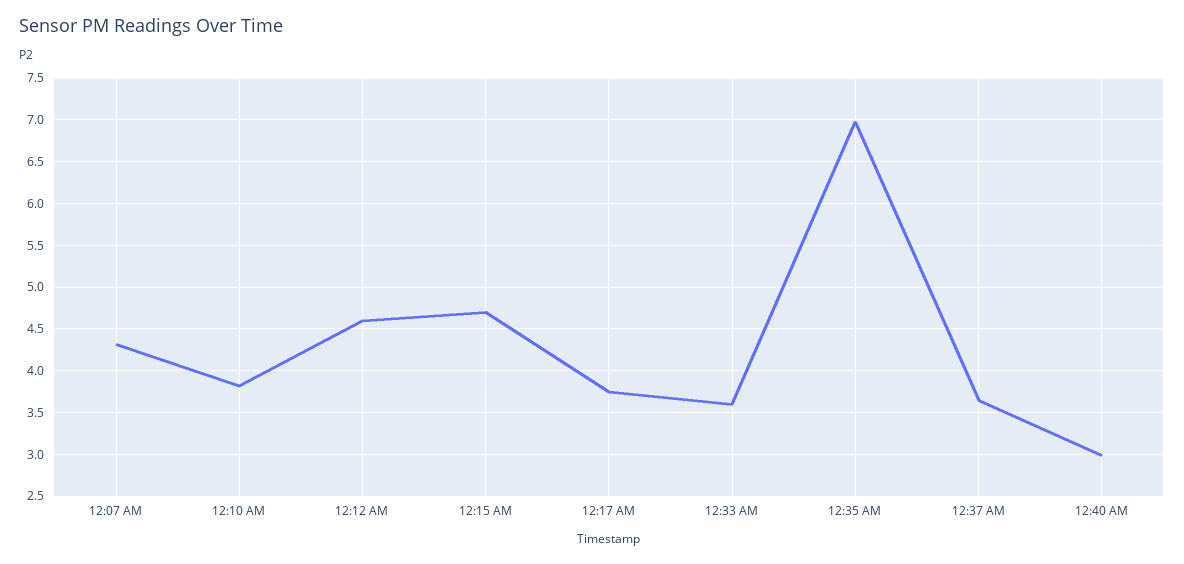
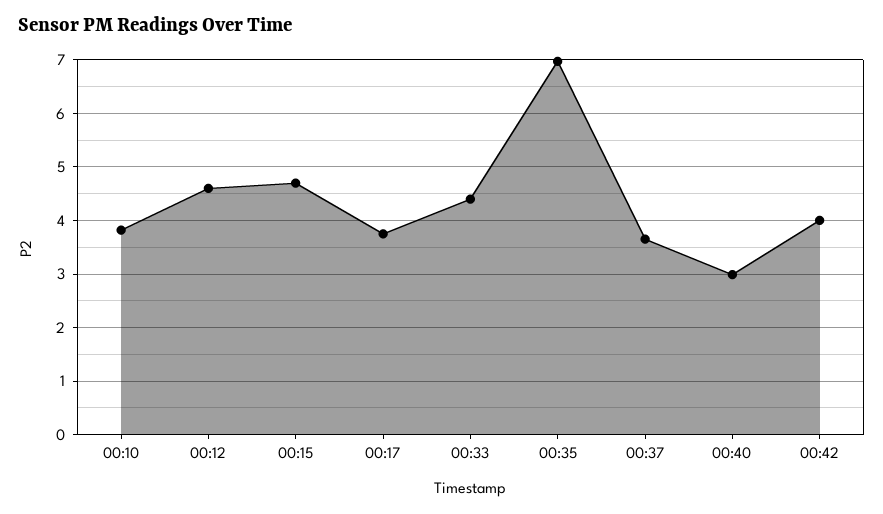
12:07 AM: 4.3 -> none
12:33 AM: 3.6 -> 4.4
00:42: none -> 4

